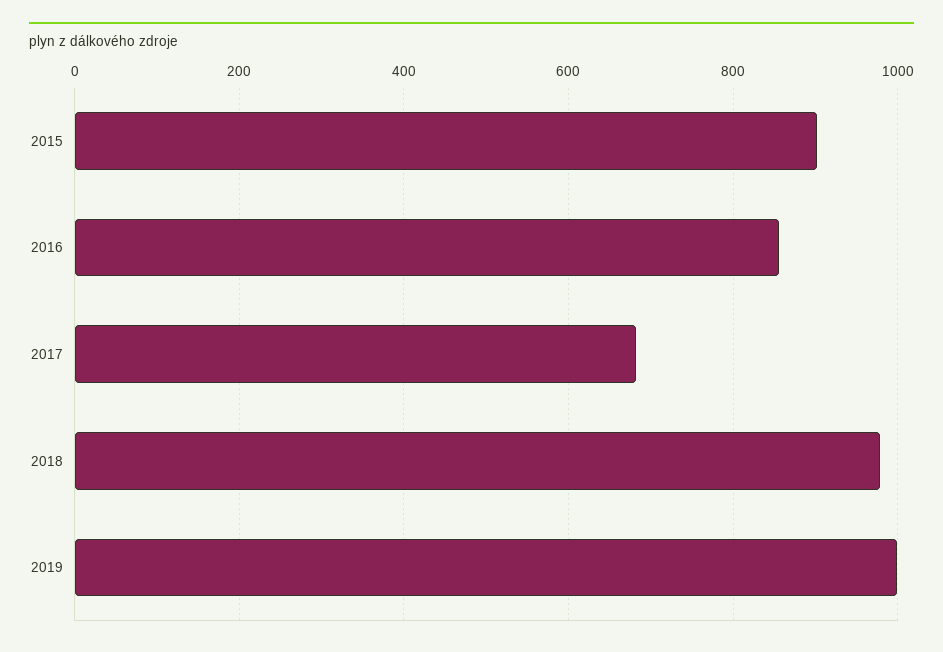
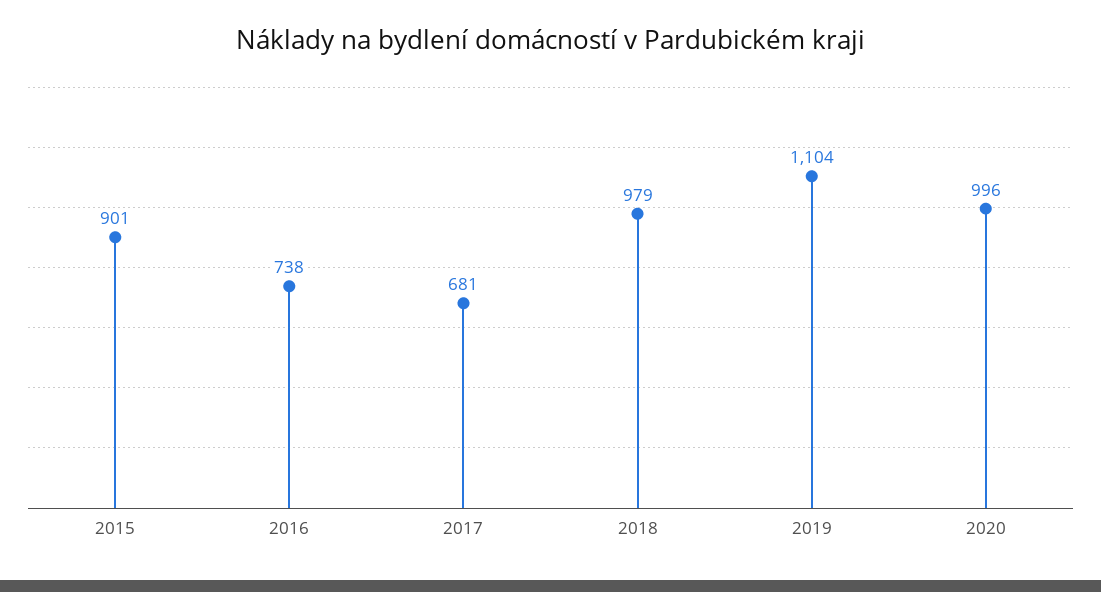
2016: 860 -> 738
2019: 1000 -> 1104
2020: none -> 996

